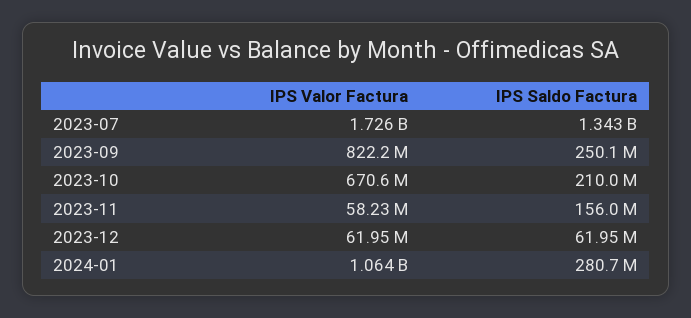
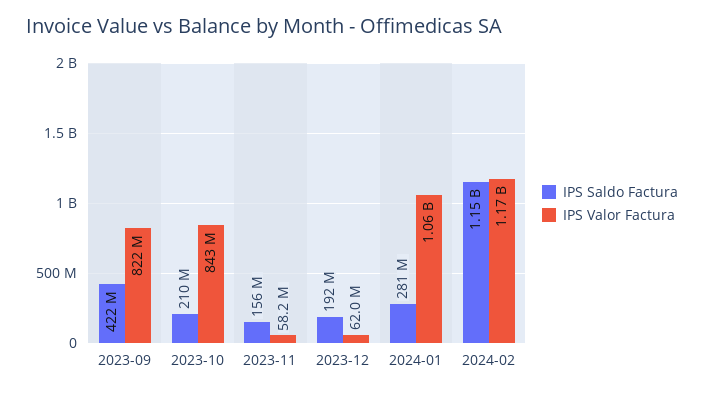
IPS Valor Factura, 2023-07: 1726000000 -> none
IPS Saldo Factura, 2023-07: 1343000000 -> none
IPS Saldo Factura, 2023-09: 250100000 -> 422000000
IPS Valor Factura, 2023-10: 670600000 -> 843000000
IPS Saldo Factura, 2023-12: 61950000 -> 192000000
IPS Saldo Factura, 2024-02: none -> 1150000000
IPS Valor Factura, 2024-02: none -> 1170000000

